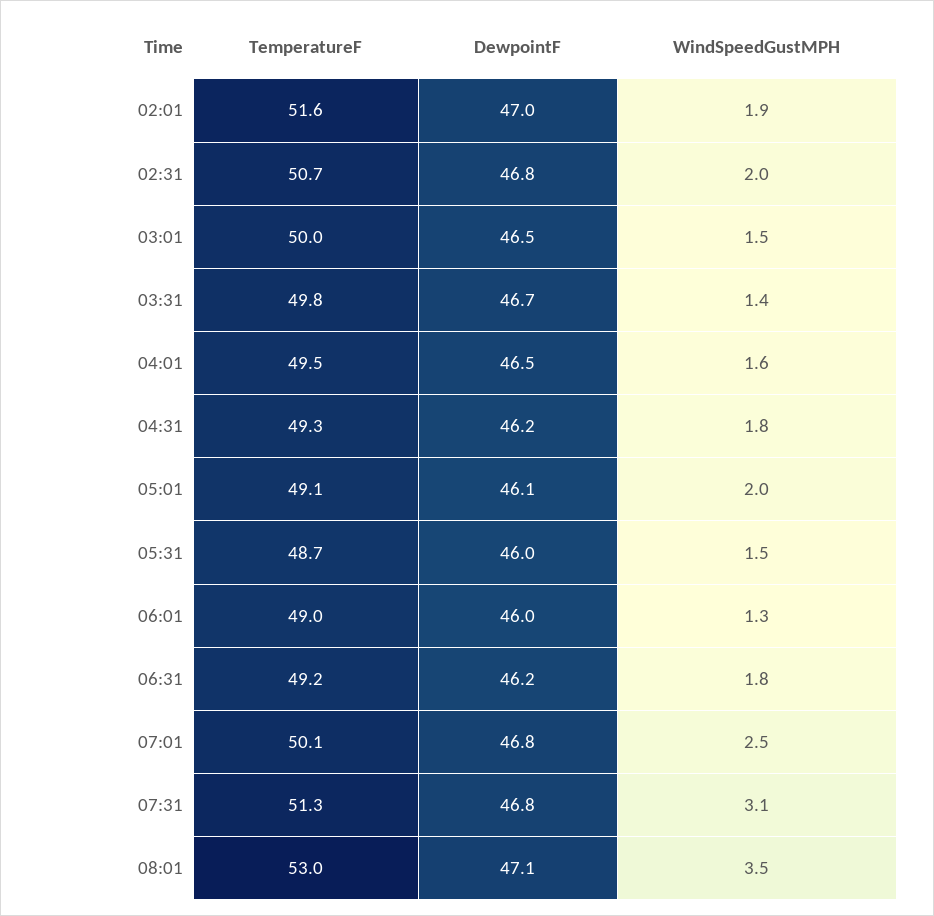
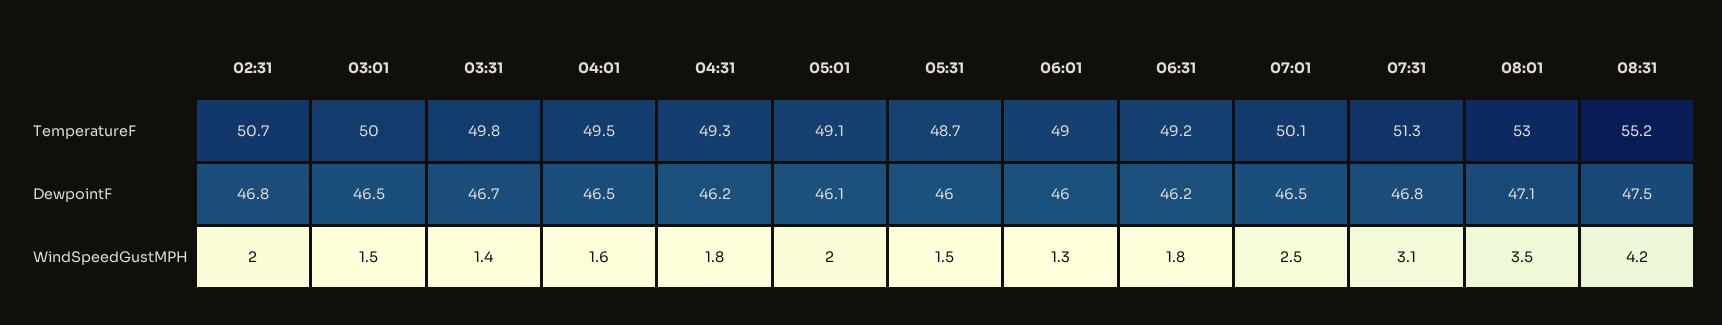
TemperatureF, 02:01: 51.6 -> none
DewpointF, 02:01: 47 -> none
WindSpeedGustMPH, 02:01: 1.9 -> none
DewpointF, 07:01: 46.8 -> 46.5
TemperatureF, 08:31: none -> 55.2
DewpointF, 08:31: none -> 47.5
WindSpeedGustMPH, 08:31: none -> 4.2

